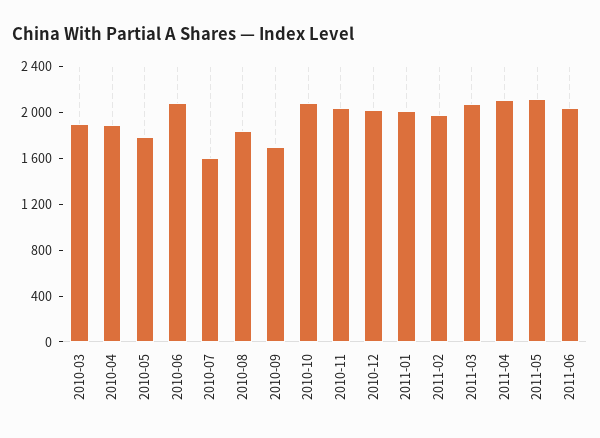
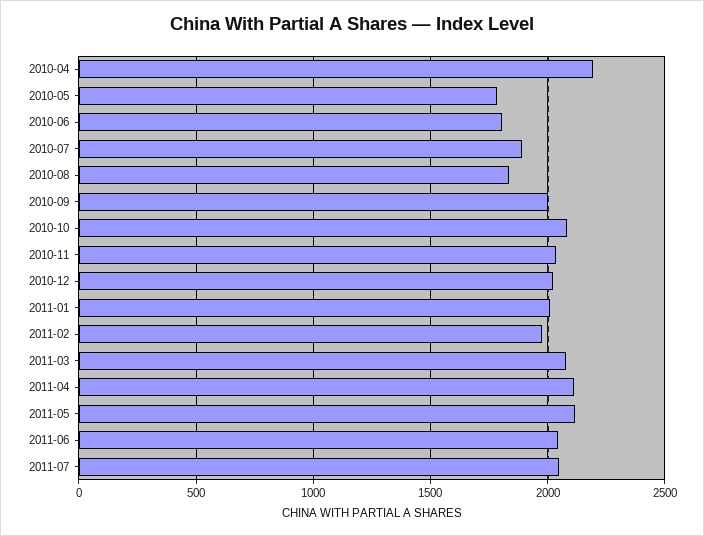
2010-03: 1900 -> none
2010-04: 1900 -> 2200
2010-06: 2100 -> 1800
2010-07: 1600 -> 1900
2010-09: 1700 -> 2000
2011-07: none -> 2050

